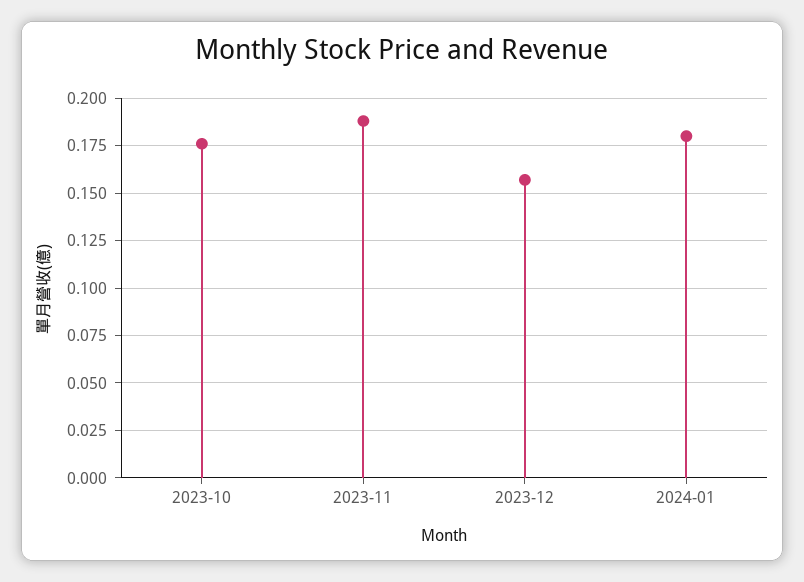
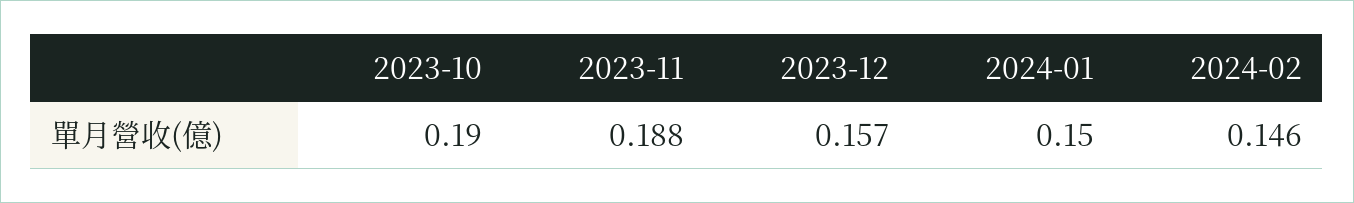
2023-10: 0.175 -> 0.19
2024-01: 0.18 -> 0.15
2024-02: none -> 0.146

